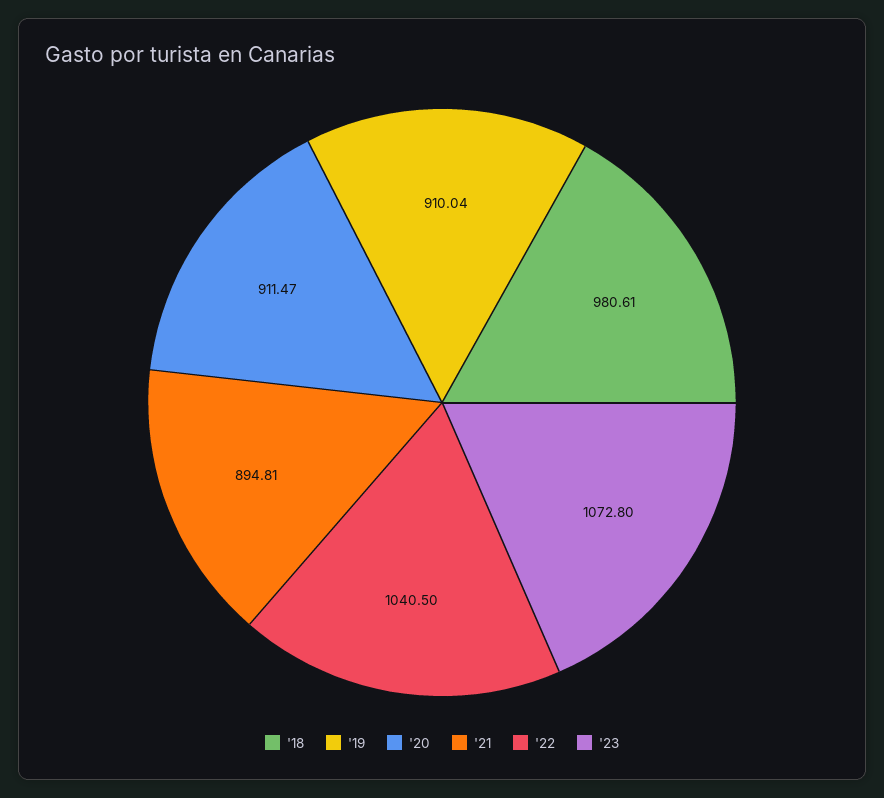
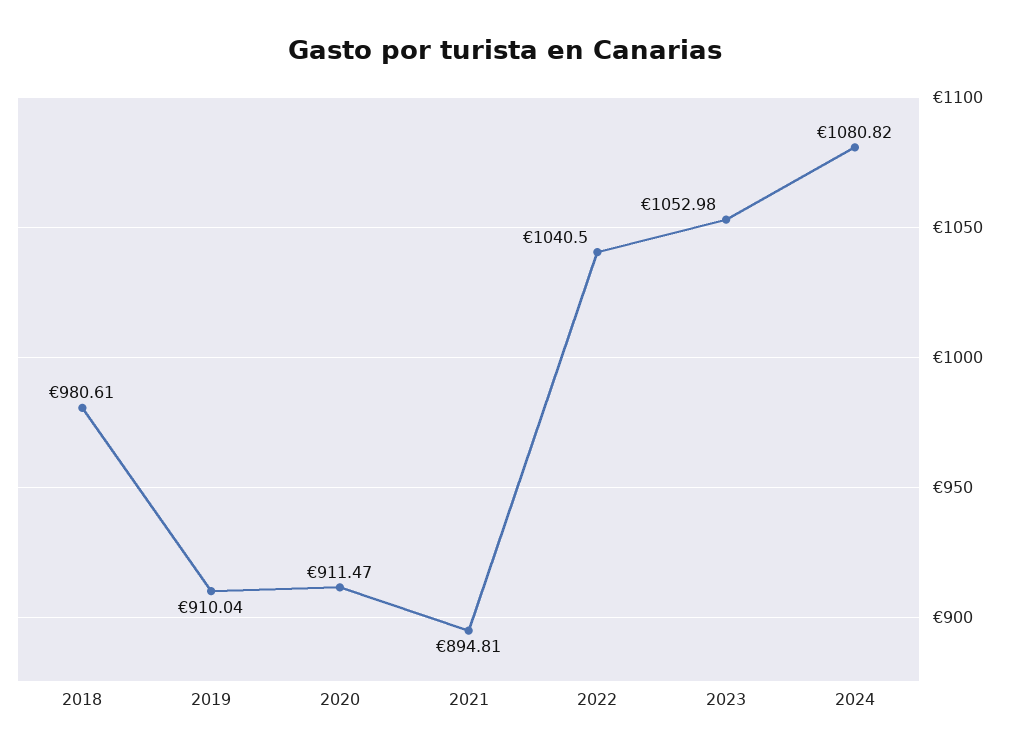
'23: 1072.8 -> 1052.98
2024: none -> 1080.82

